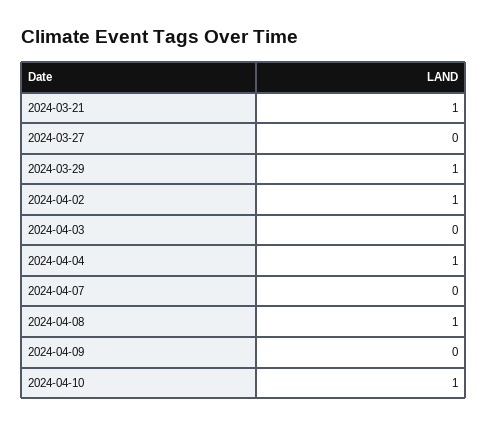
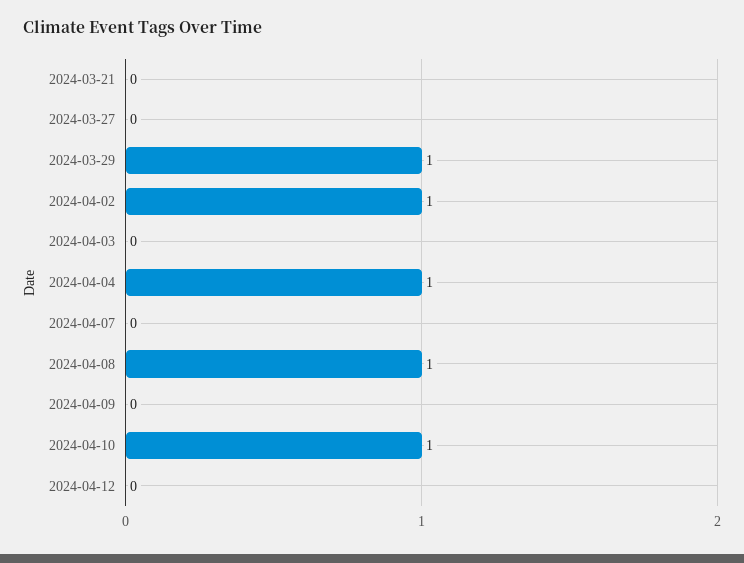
2024-03-21: 1 -> 0
2024-04-12: none -> 0

